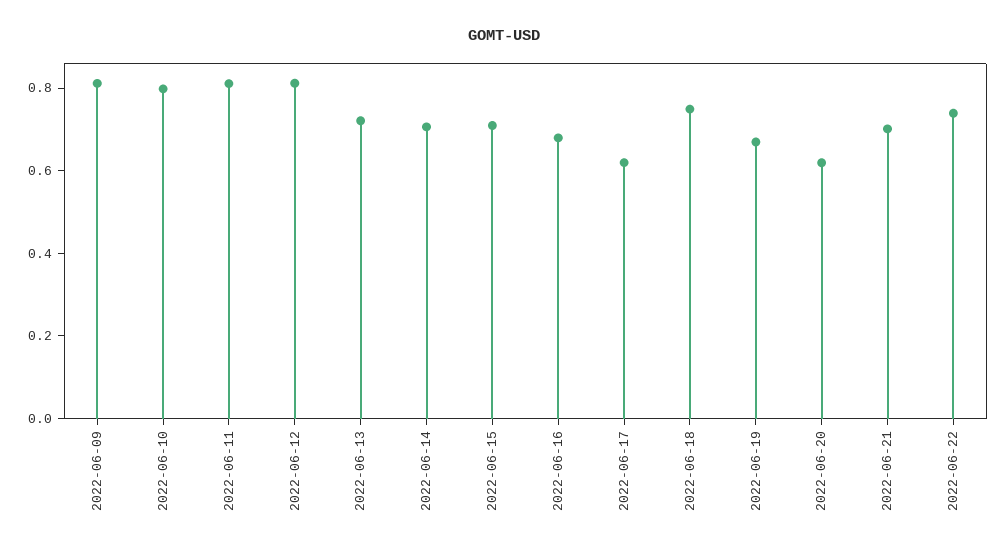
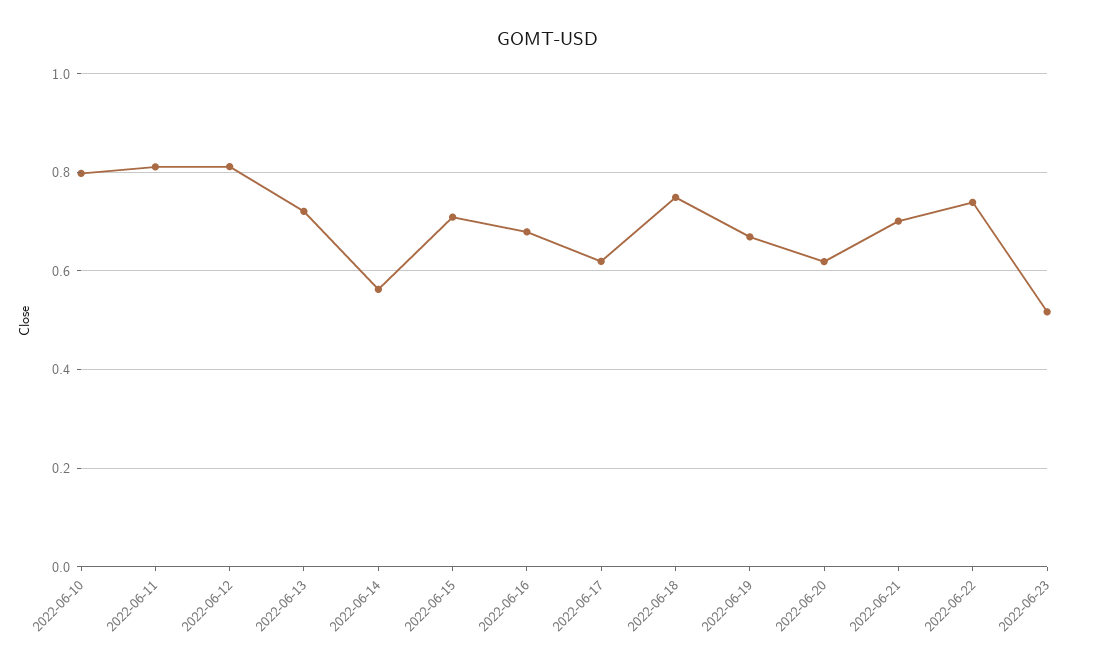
2022-06-09: 0.8 -> none
2022-06-14: 0.7 -> 0.56
2022-06-23: none -> 0.52

